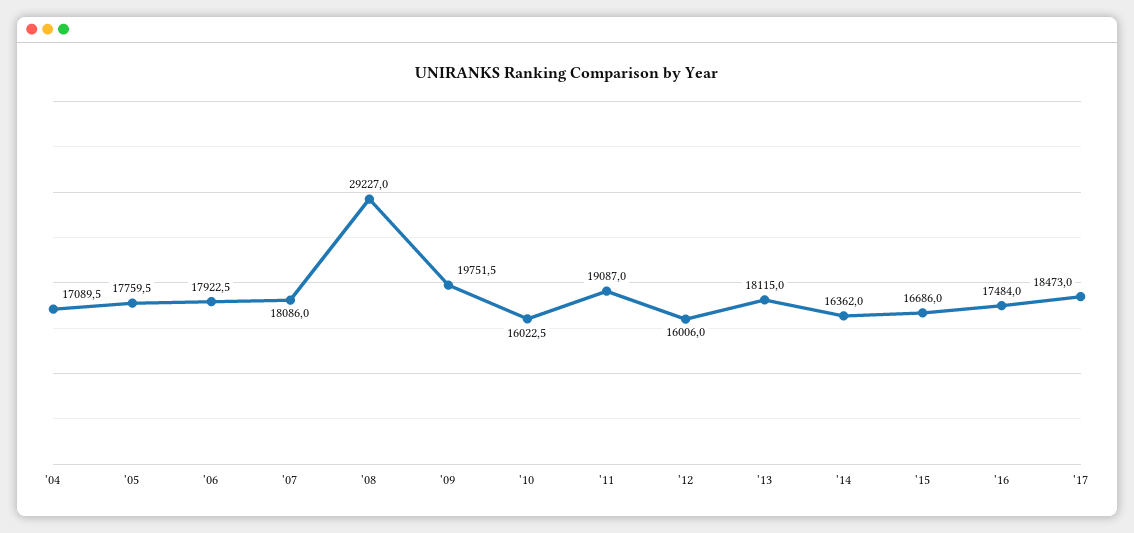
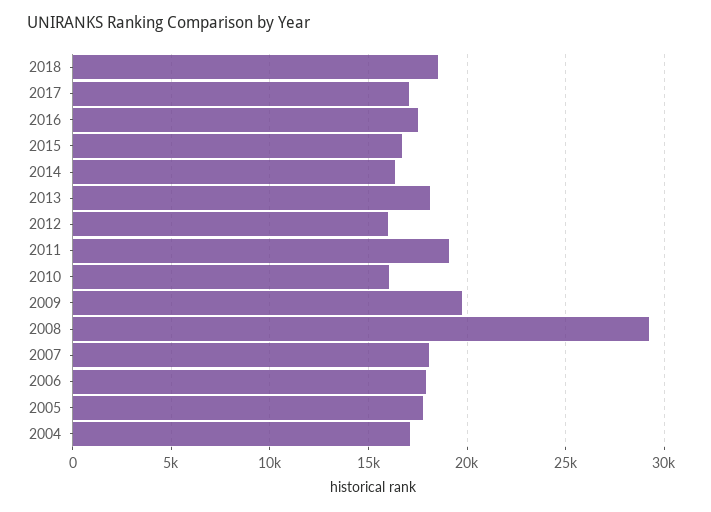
'17: 18473 -> 17000
2018: none -> 18500

